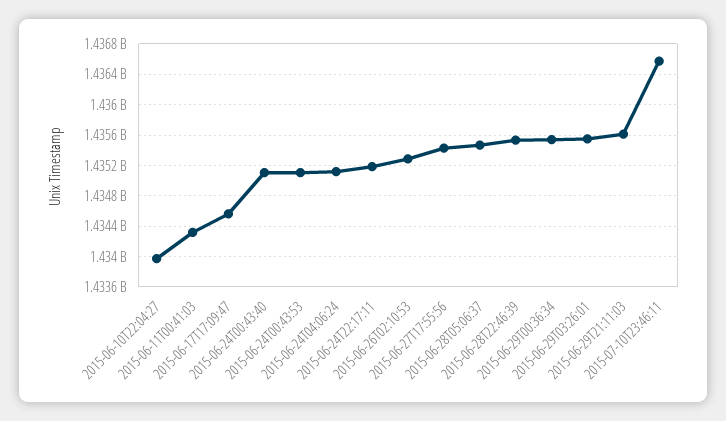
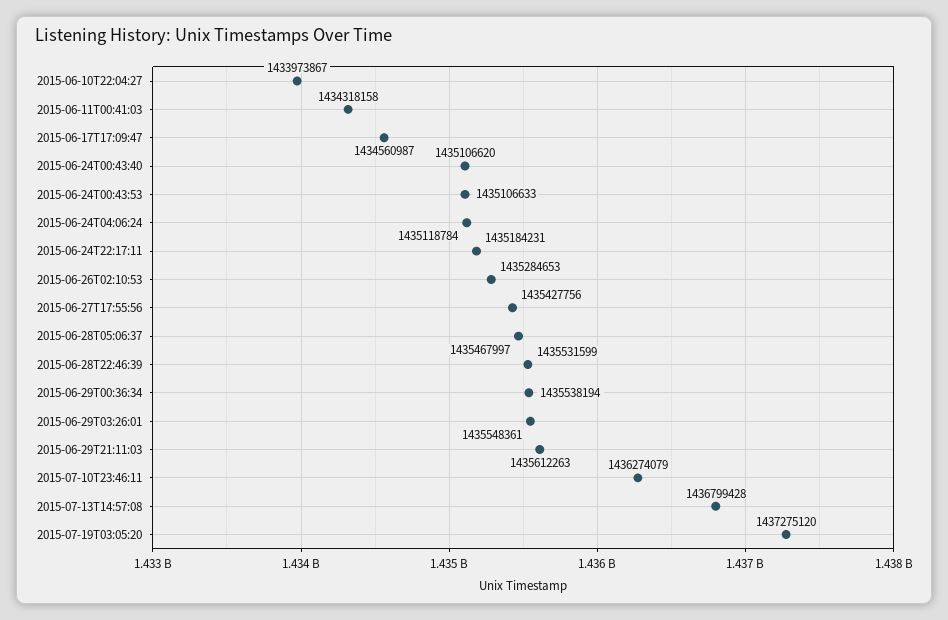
2015-07-10T23:46:11: 1436600000 -> 1436274079
2015-07-13T14:57:08: none -> 1436799428
2015-07-19T03:05:20: none -> 1437275120

